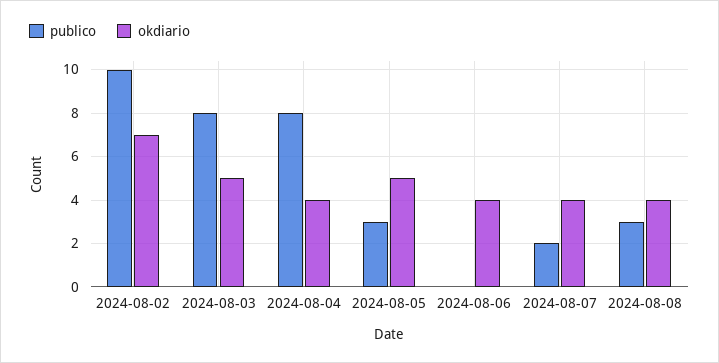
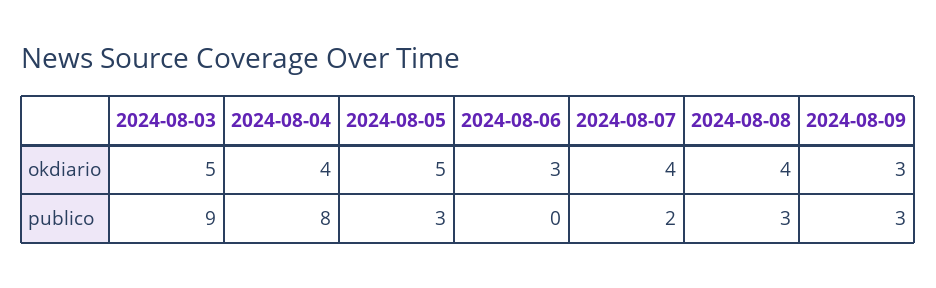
publico, 2024-08-02: 10 -> none
okdiario, 2024-08-02: 7 -> none
publico, 2024-08-03: 8 -> 9
okdiario, 2024-08-06: 4 -> 3
okdiario, 2024-08-09: none -> 3
publico, 2024-08-09: none -> 3

